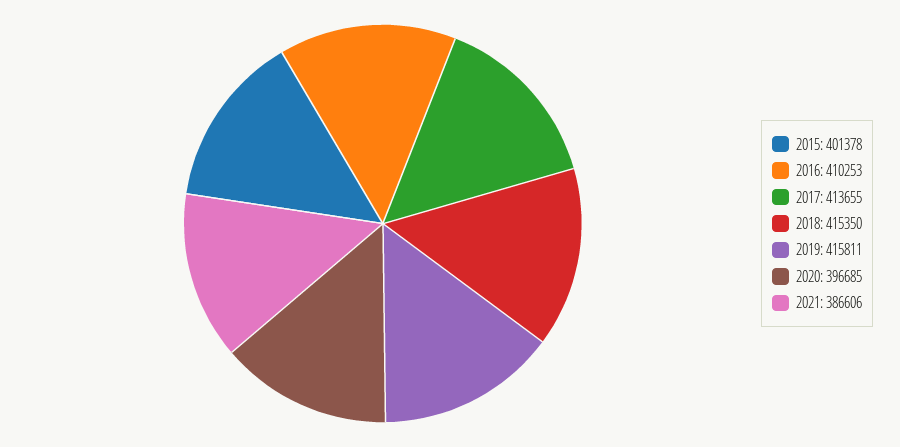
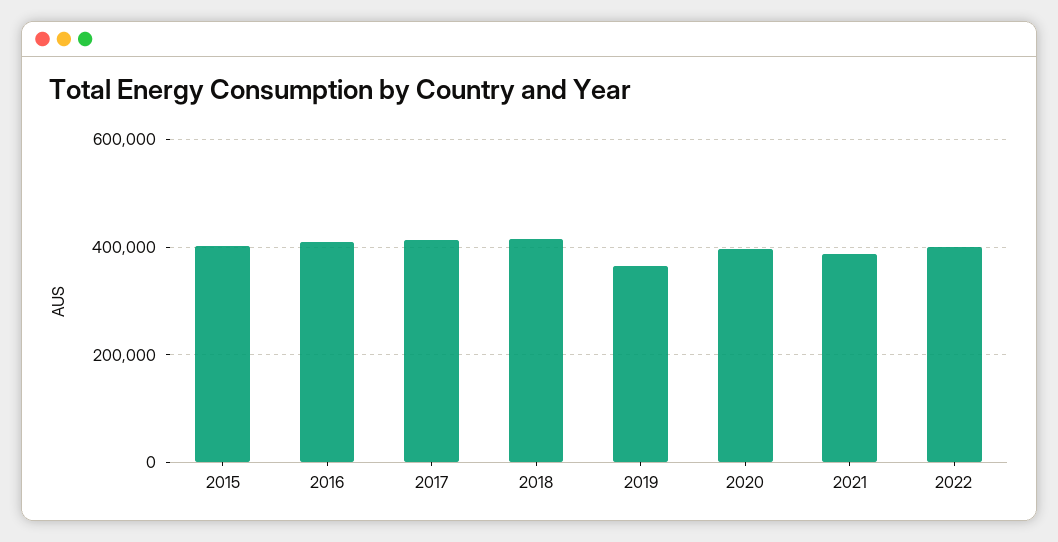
2019: 415811 -> 360000
2022: none -> 400000

